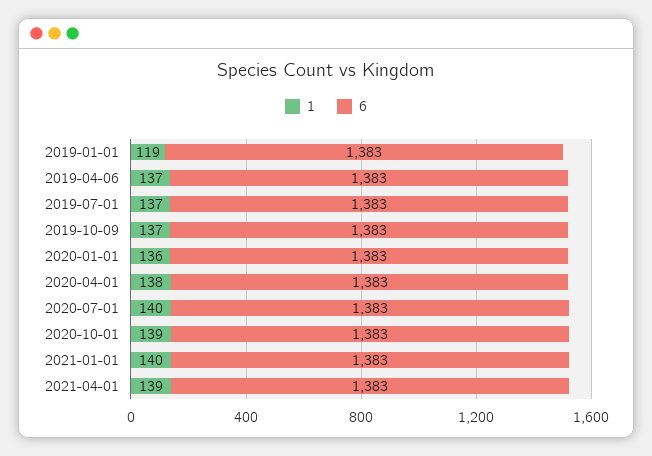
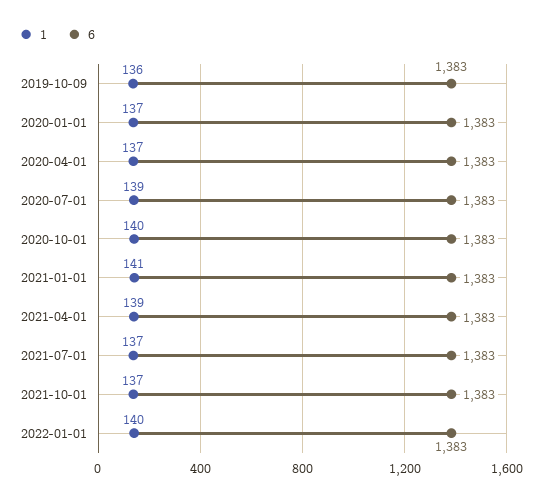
1, 2019-01-01: 119 -> none
6, 2019-01-01: 1383 -> none
1, 2019-04-06: 137 -> none
6, 2019-04-06: 1383 -> none
1, 2019-07-01: 137 -> none
6, 2019-07-01: 1383 -> none
1, 2019-10-09: 137 -> 136
1, 2020-01-01: 136 -> 137
1, 2020-04-01: 138 -> 137
1, 2020-07-01: 140 -> 139
1, 2020-10-01: 139 -> 140
1, 2021-01-01: 140 -> 141
1, 2021-07-01: none -> 137
6, 2021-07-01: none -> 1383
1, 2021-10-01: none -> 137
6, 2021-10-01: none -> 1383
1, 2022-01-01: none -> 140
6, 2022-01-01: none -> 1383

